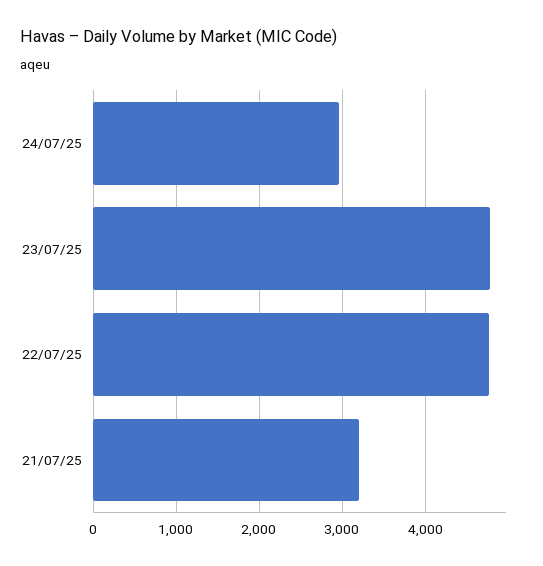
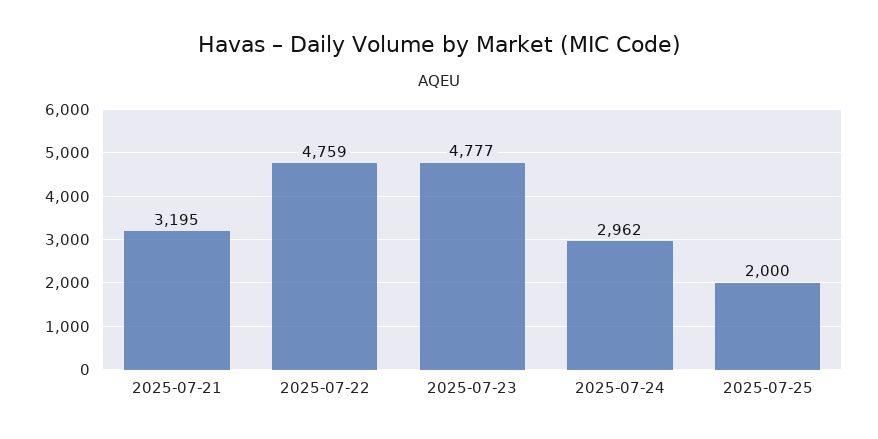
2025-07-25: none -> 2000

